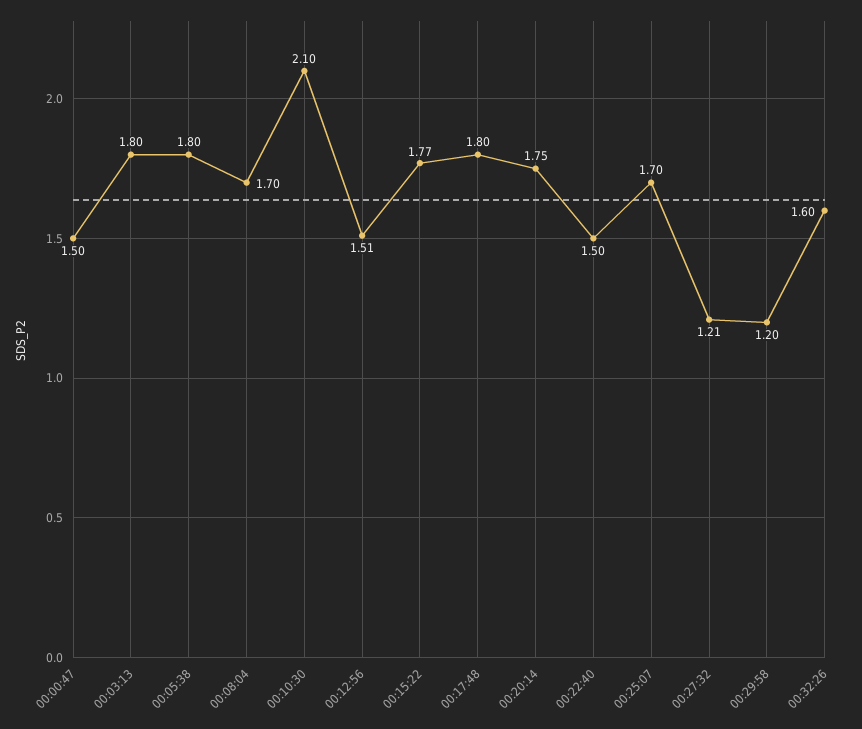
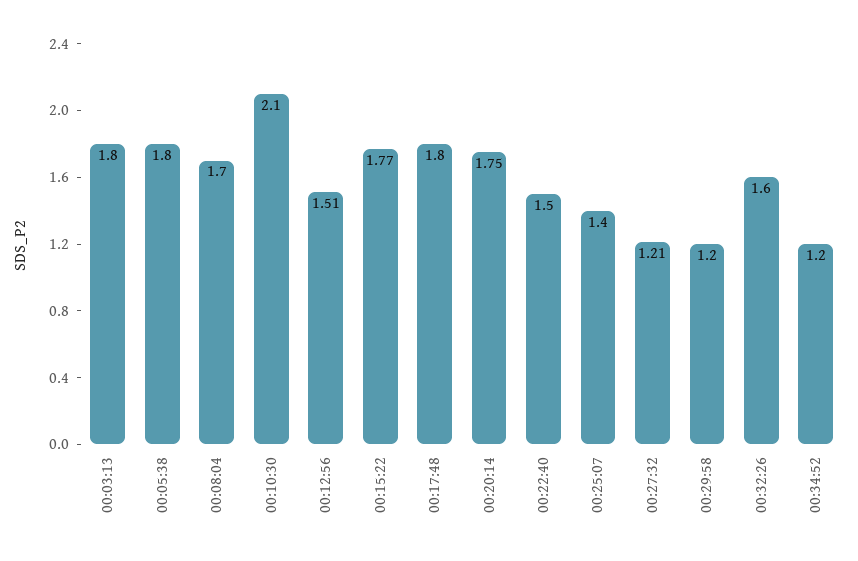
00:00:47: 1.5 -> none
00:25:07: 1.7 -> 1.4
00:34:52: none -> 1.2

